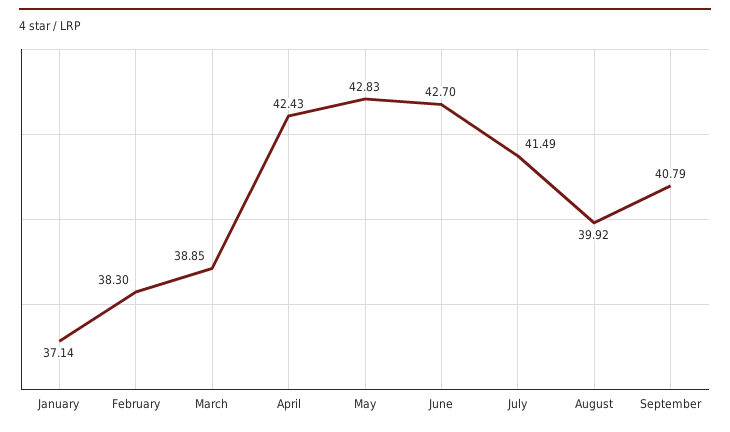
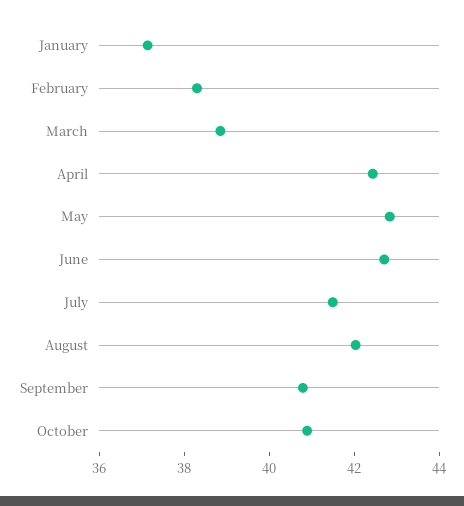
August: 39.92 -> 42
October: none -> 41

